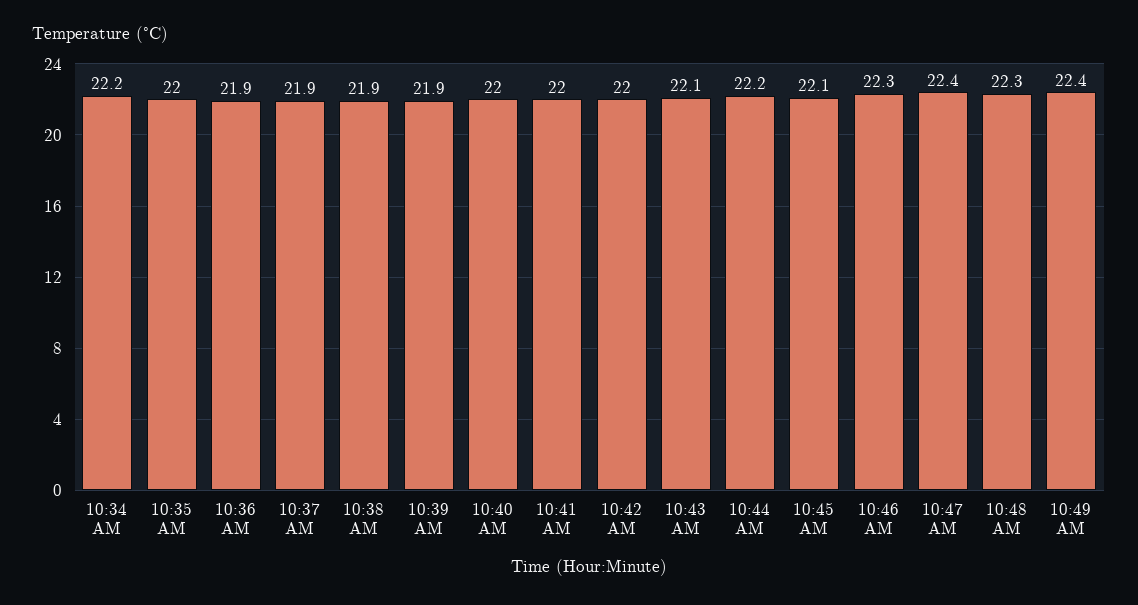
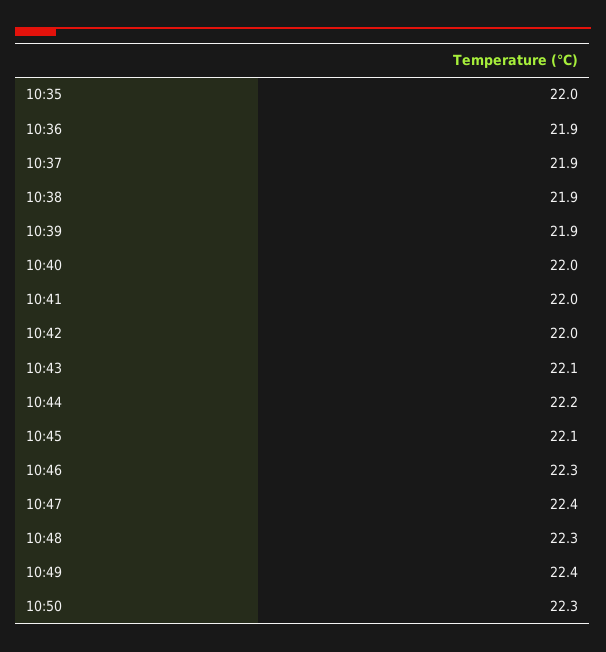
10:34 AM: 22.2 -> none
10:50: none -> 22.3

